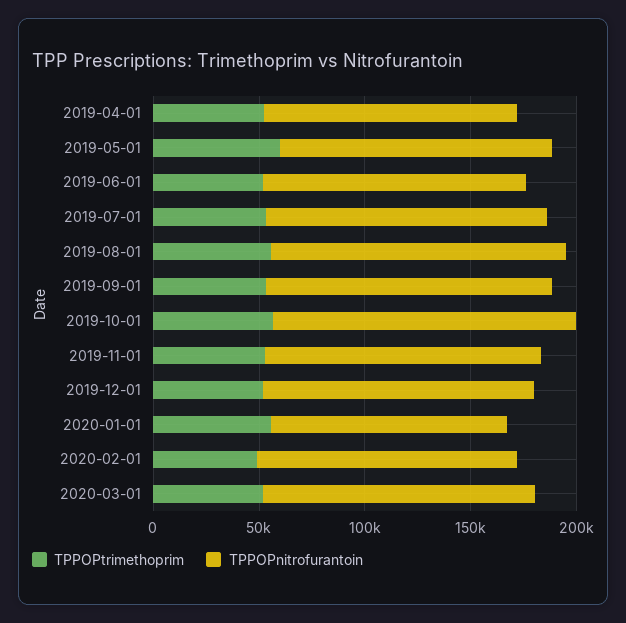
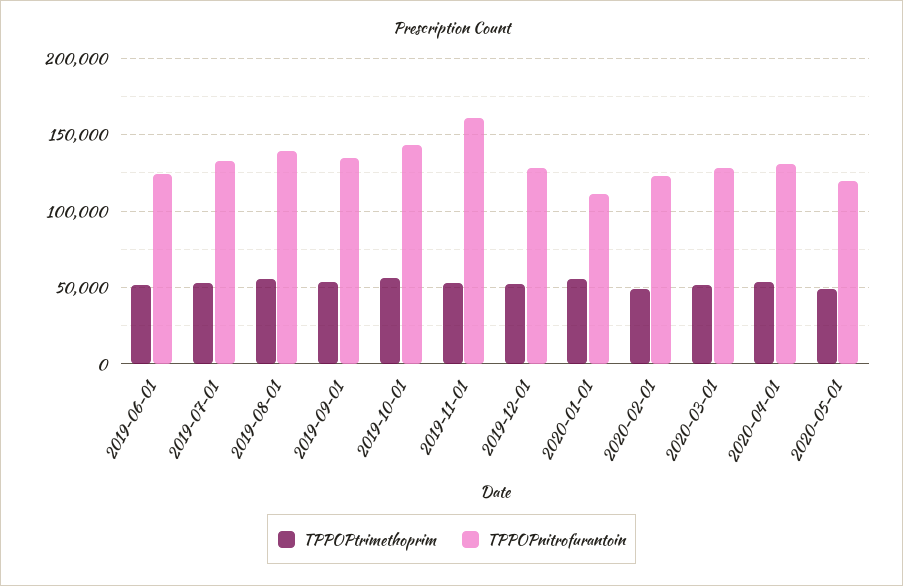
TPPOPtrimethoprim, 2019-04-01: 50000 -> none
TPPOPnitrofurantoin, 2019-04-01: 120000 -> none
TPPOPtrimethoprim, 2019-05-01: 60000 -> none
TPPOPnitrofurantoin, 2019-05-01: 130000 -> none
TPPOPnitrofurantoin, 2019-11-01: 130000 -> 160000
TPPOPtrimethoprim, 2020-04-01: none -> 55000
TPPOPnitrofurantoin, 2020-04-01: none -> 130000
TPPOPtrimethoprim, 2020-05-01: none -> 50000
TPPOPnitrofurantoin, 2020-05-01: none -> 120000

